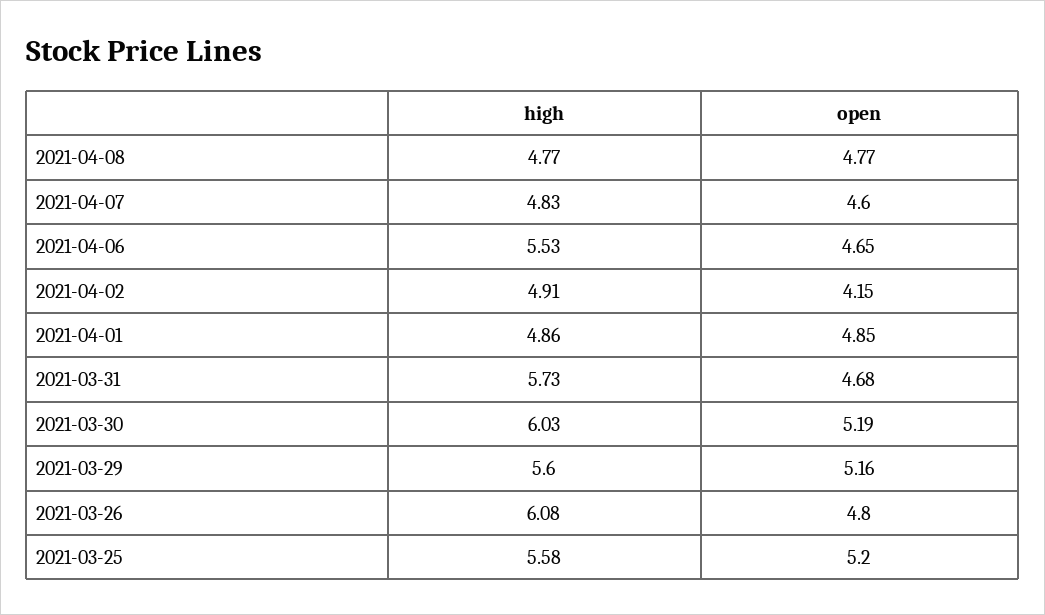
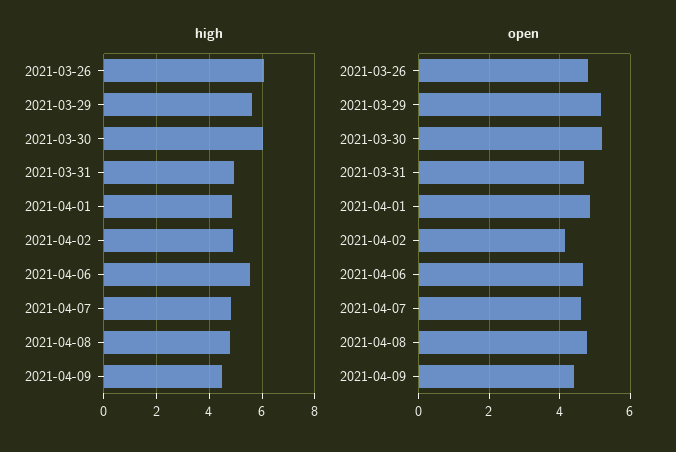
high, 2021-03-31: 5.73 -> 5
high, 2021-03-25: 5.58 -> none
open, 2021-03-25: 5.2 -> none
high, 2021-04-09: none -> 4.5
open, 2021-04-09: none -> 4.4

